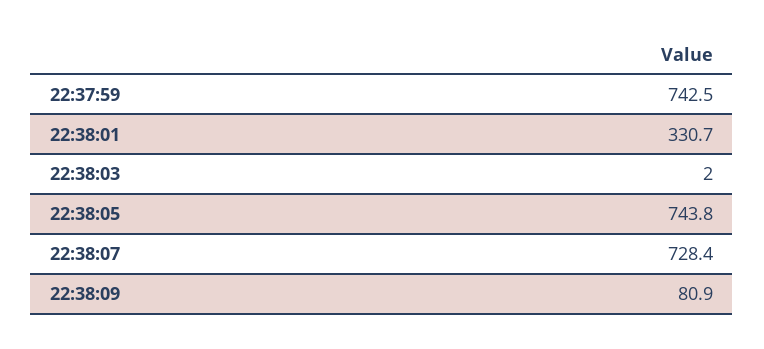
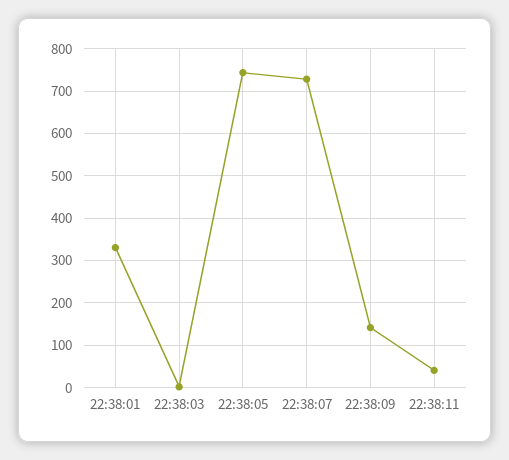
22:37:59: 742.5 -> none
22:38:09: 80.9 -> 140
22:38:11: none -> 40

